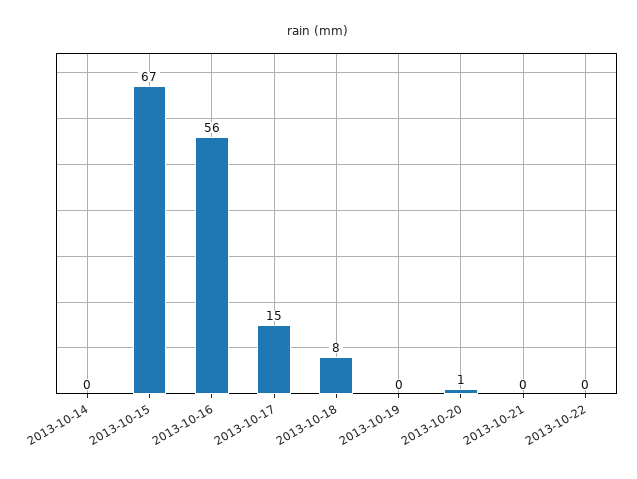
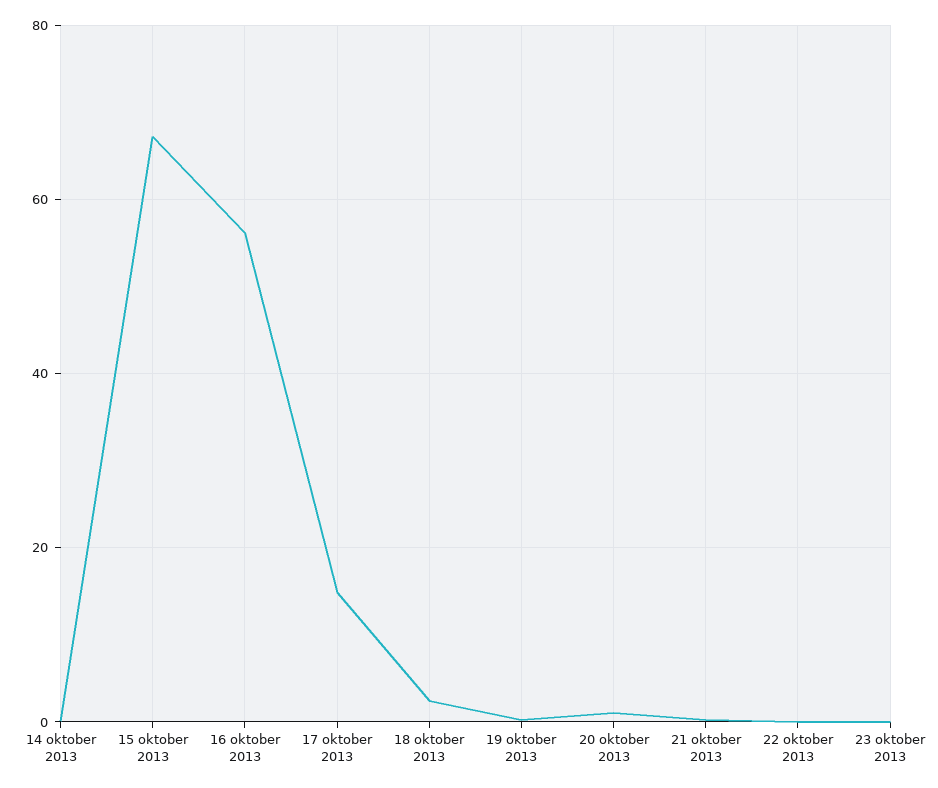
2013-10-18: 8 -> 2
23 oktober 2013: none -> 0

